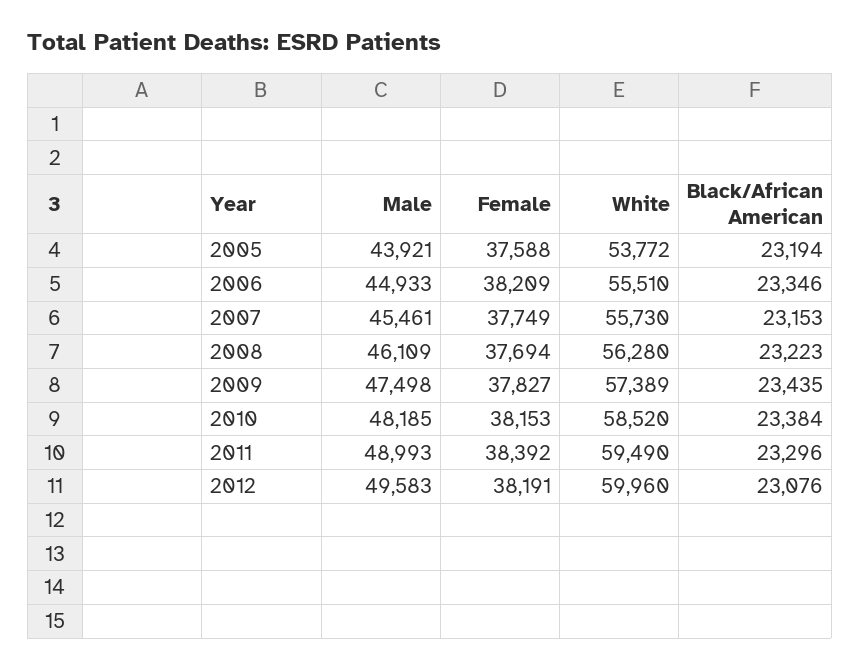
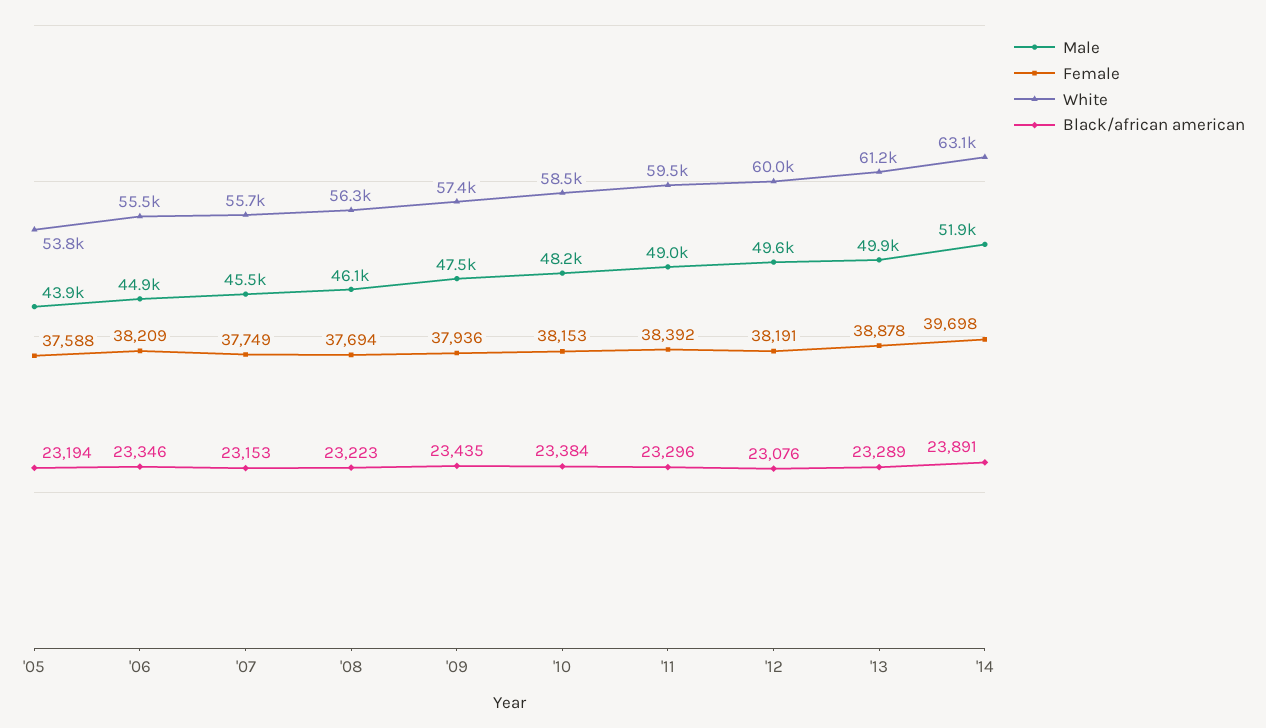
Female, 2009: 37827 -> 37936
Male, '13: none -> 49900
Female, '13: none -> 38878
White, '13: none -> 61200
Black/African American, '13: none -> 23289
Male, '14: none -> 51900
Female, '14: none -> 39698
White, '14: none -> 63100
Black/African American, '14: none -> 23891

